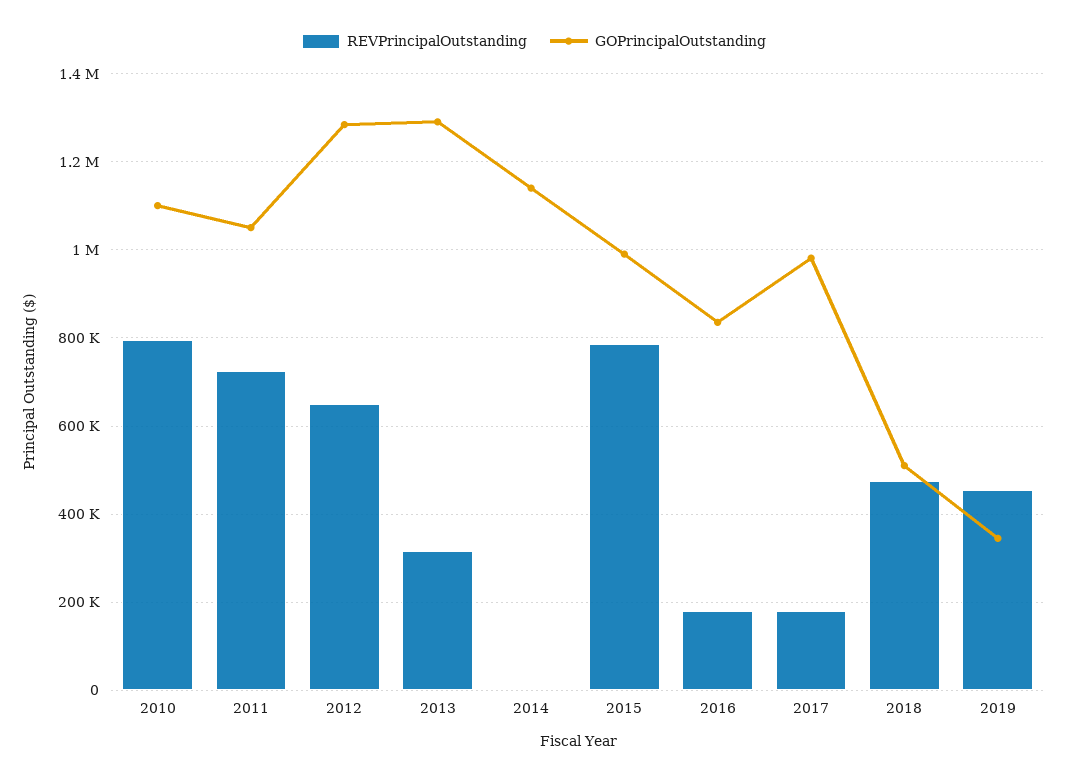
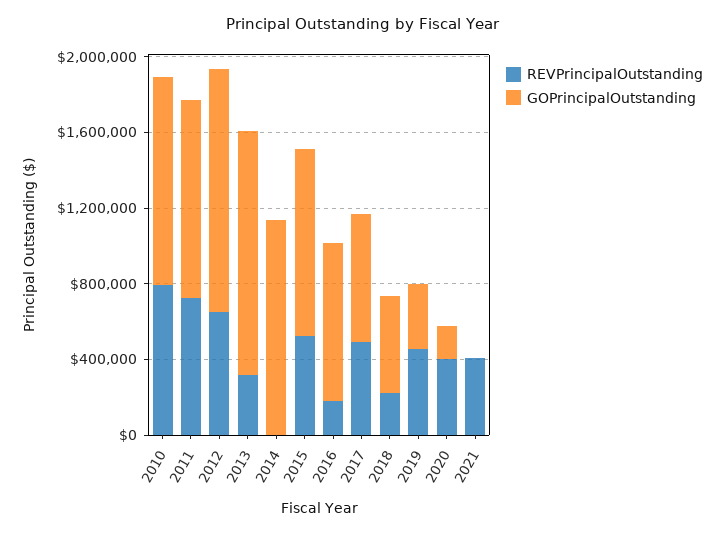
REVPrincipalOutstanding, 2015: 780000 -> 500000
REVPrincipalOutstanding, 2017: 180000 -> 500000
GOPrincipalOutstanding, 2017: 980000 -> 700000
REVPrincipalOutstanding, 2018: 480000 -> 200000
REVPrincipalOutstanding, 2020: none -> 400000
GOPrincipalOutstanding, 2020: none -> 200000
REVPrincipalOutstanding, 2021: none -> 400000
GOPrincipalOutstanding, 2021: none -> 0

